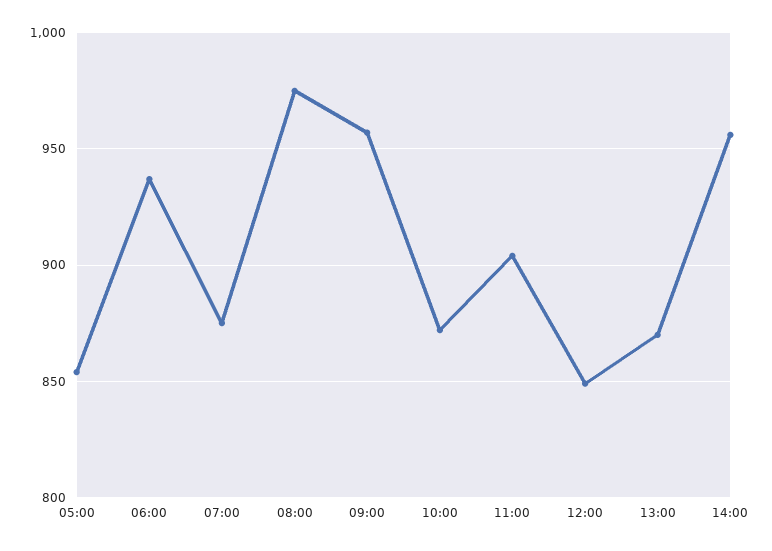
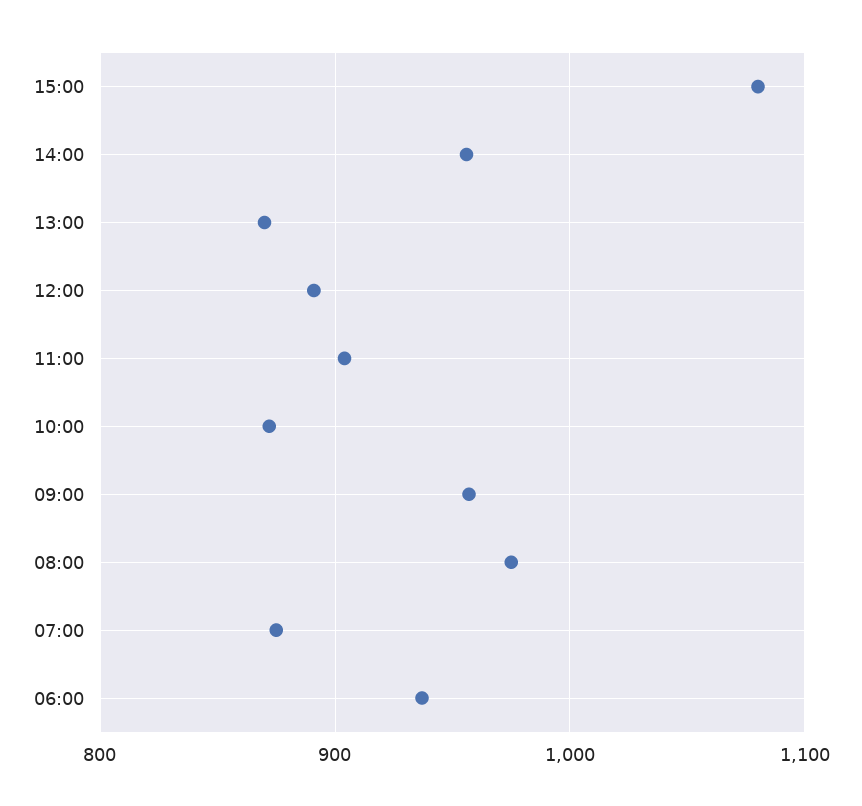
05:00: 855 -> none
12:00: 850 -> 890
15:00: none -> 1080

